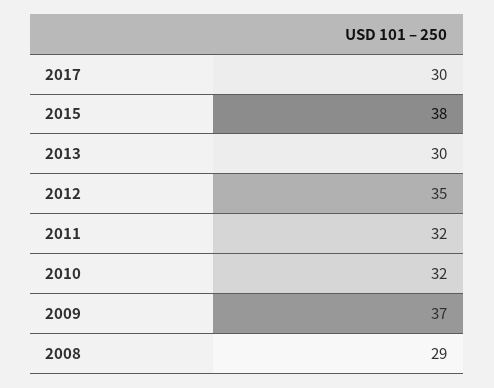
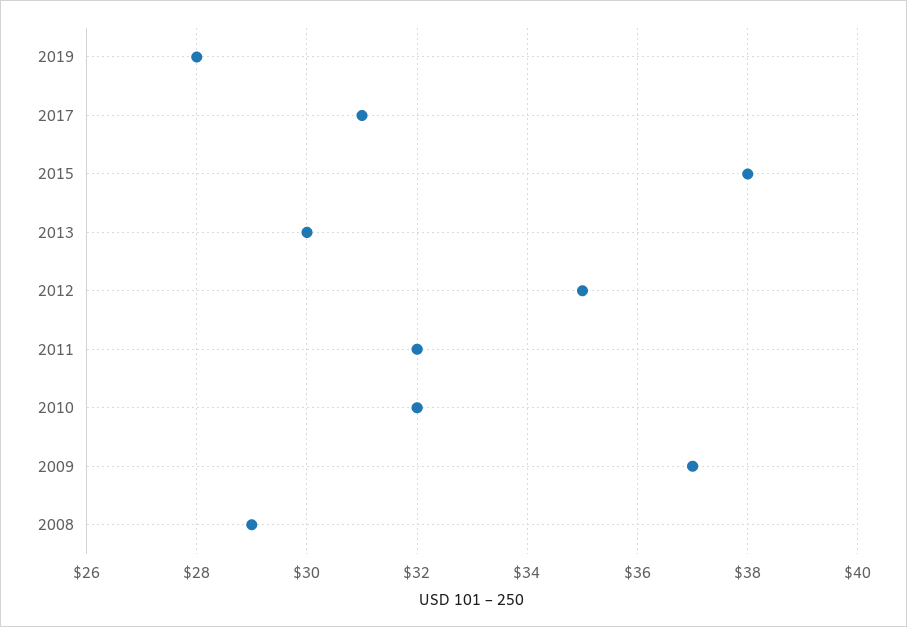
2017: 30 -> 31
2019: none -> 28

